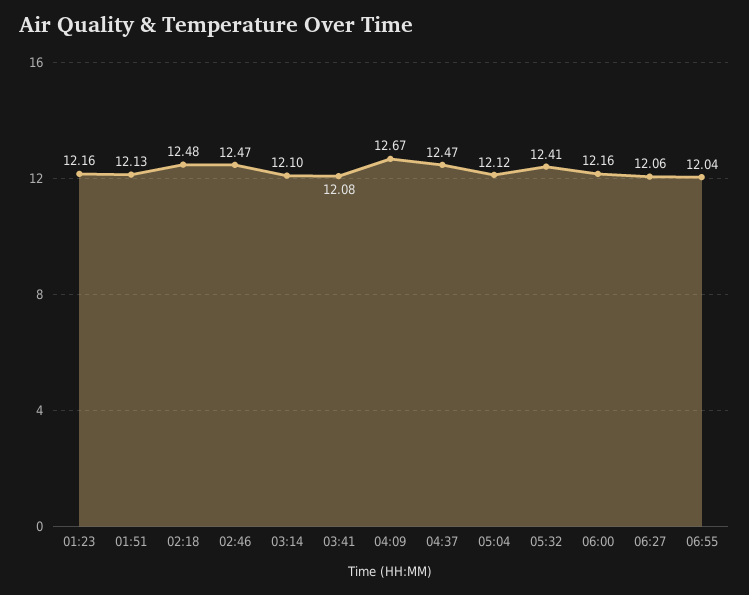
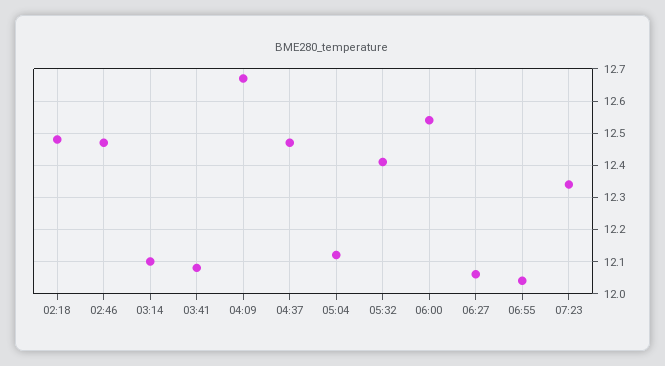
01:23: 12.16 -> none
01:51: 12.13 -> none
06:00: 12.16 -> 12.55
07:23: none -> 12.35

